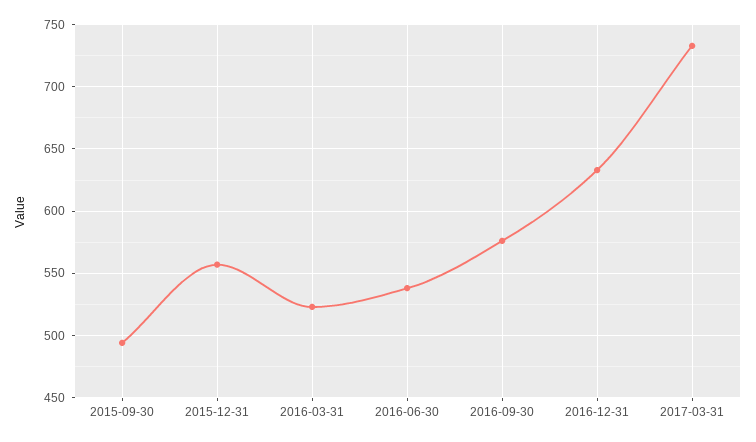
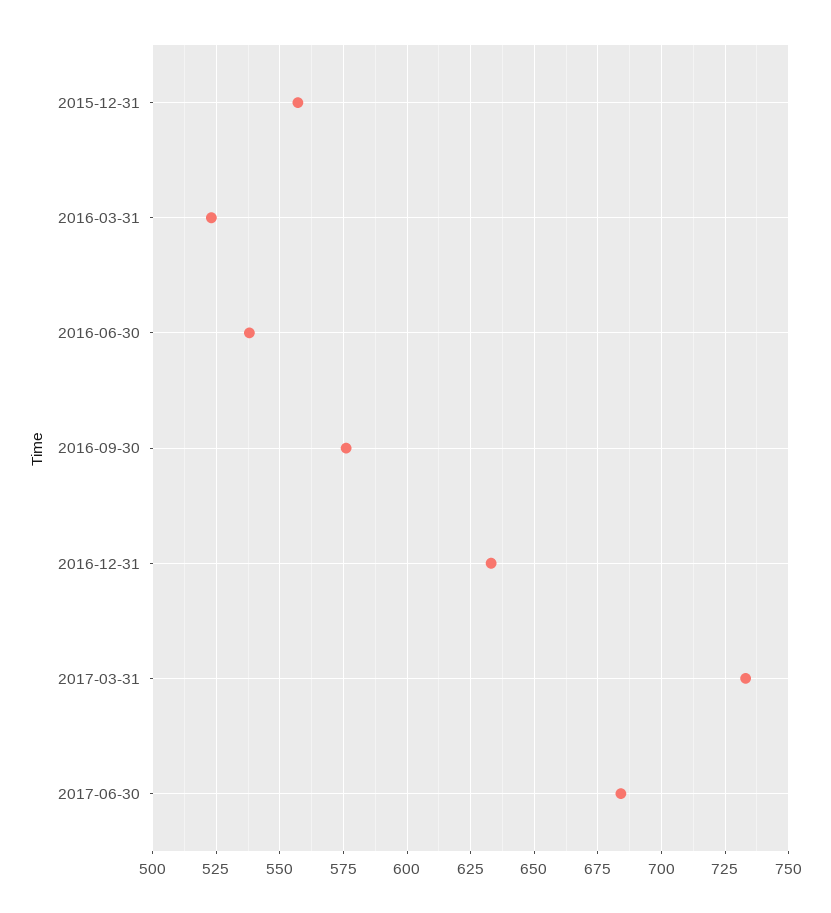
2015-09-30: 495 -> none
2017-06-30: none -> 685

